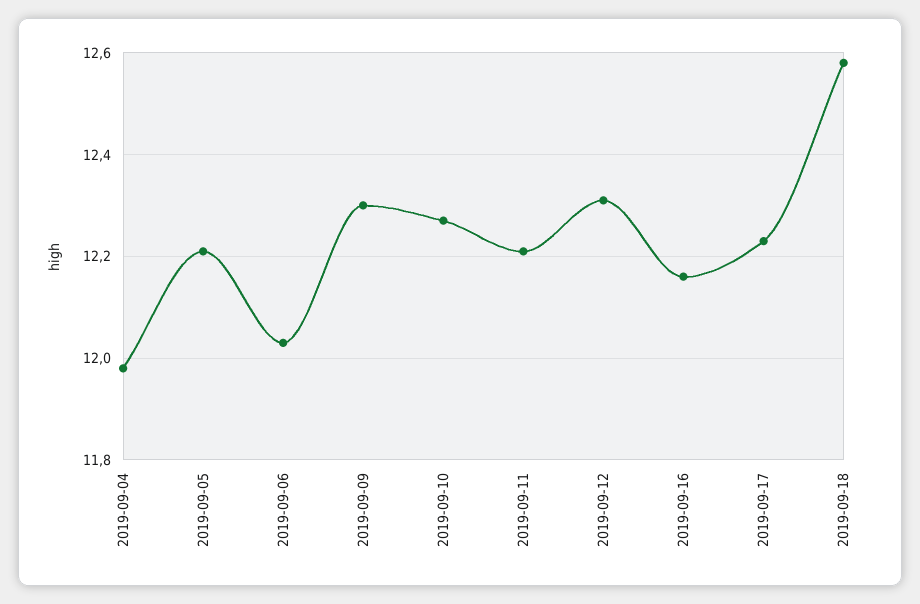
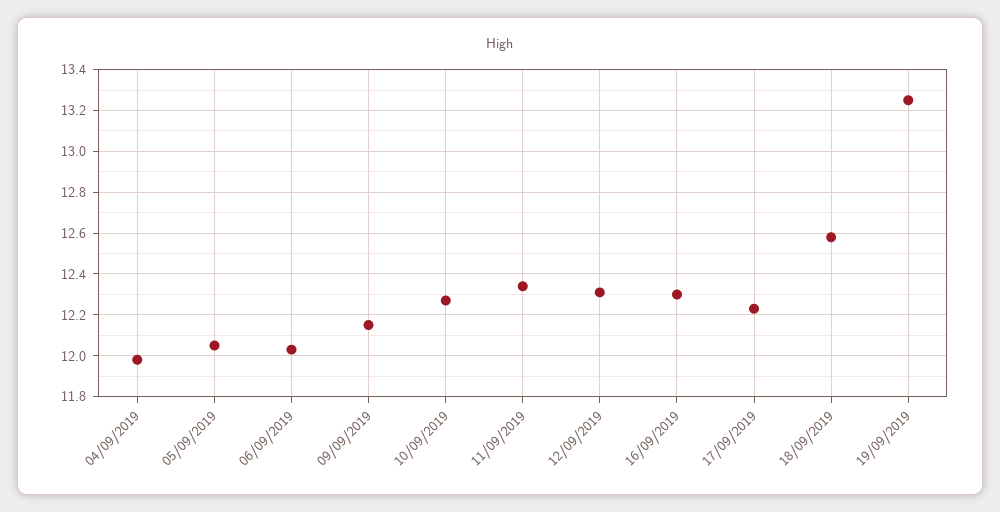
2019-09-05: 12.2 -> 12.05
2019-09-09: 12.3 -> 12.15
2019-09-11: 12.2 -> 12.35
2019-09-16: 12.15 -> 12.3
19/09/2019: none -> 13.25

